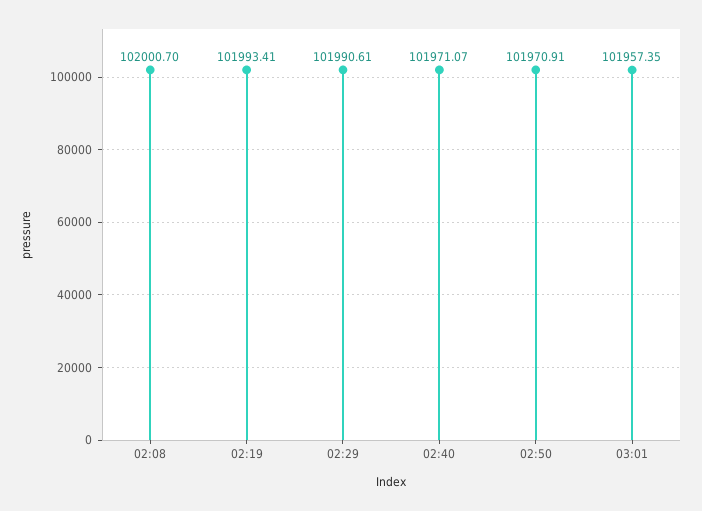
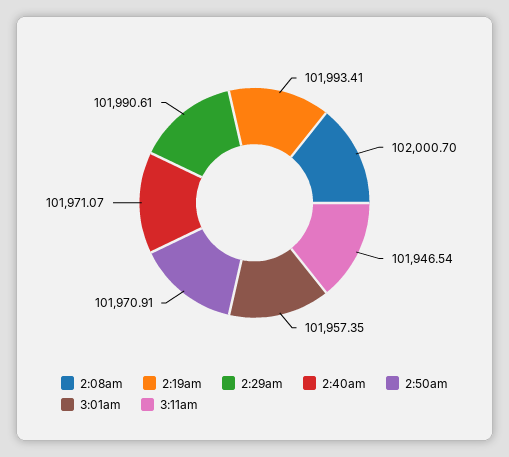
3:11am: none -> 101946.54

